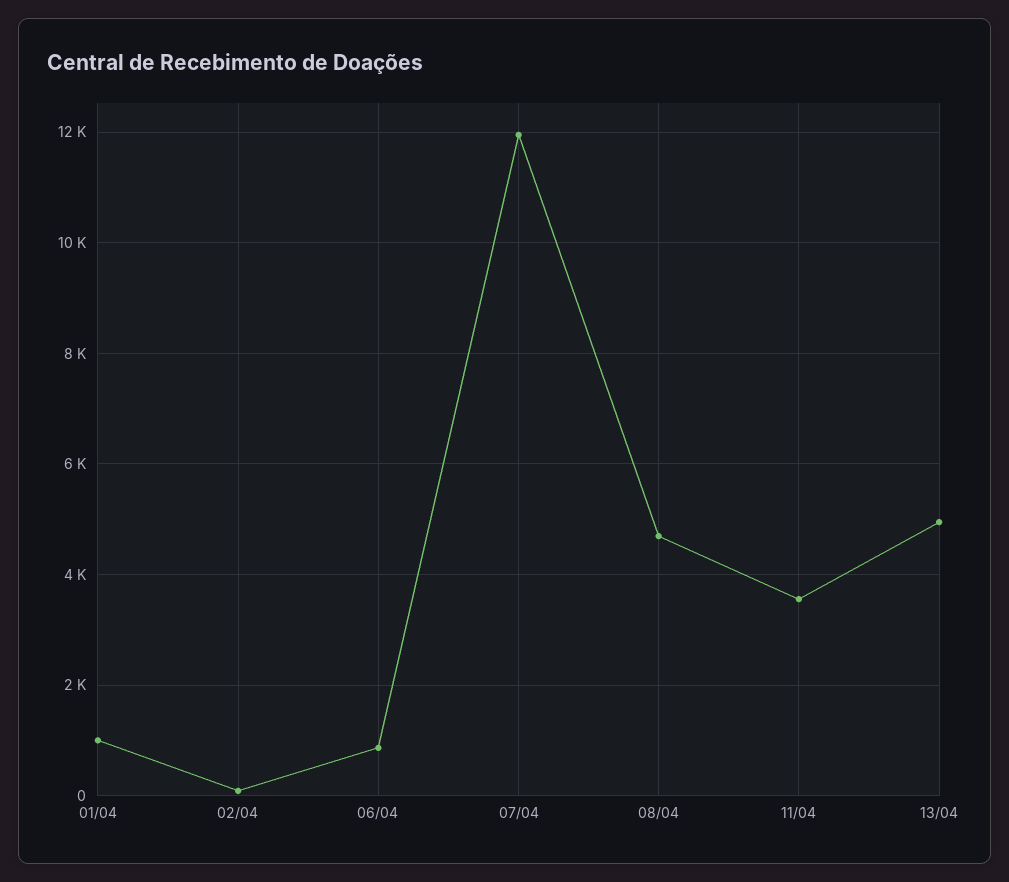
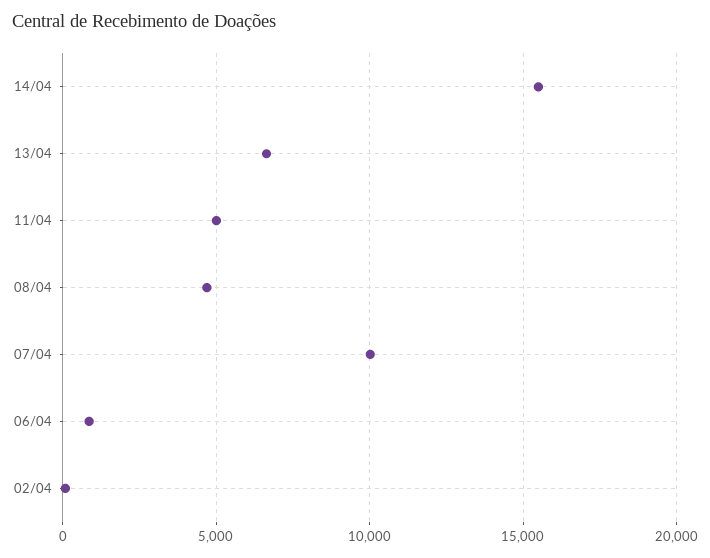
01/04: 1000 -> none
07/04: 12000 -> 10000
11/04: 3600 -> 5000
13/04: 5000 -> 6500
14/04: none -> 15500

